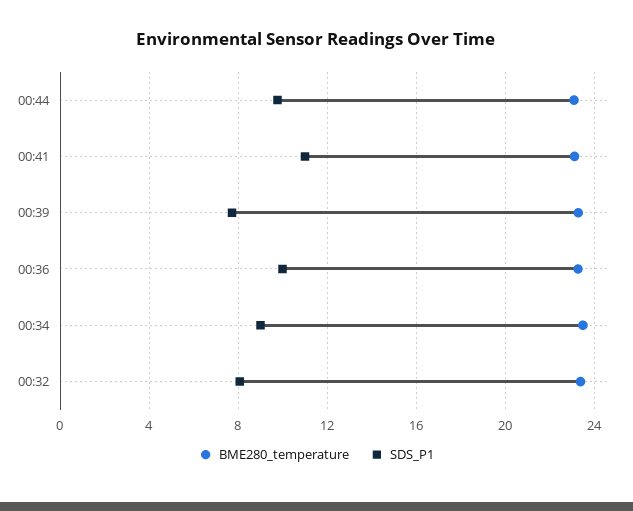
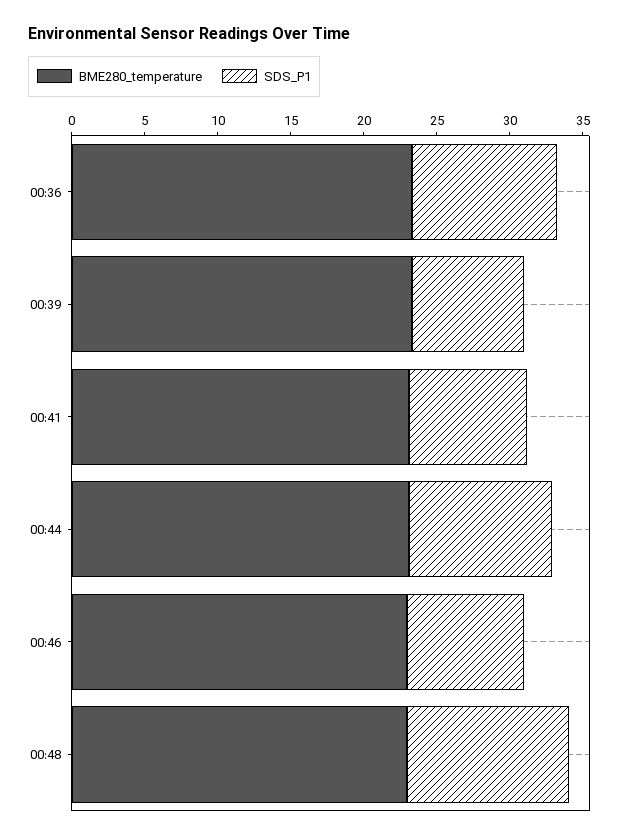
SDS_P1, 00:41: 11 -> 8
BME280_temperature, 00:34: 23.5 -> none
SDS_P1, 00:34: 9 -> none
BME280_temperature, 00:32: 23.5 -> none
SDS_P1, 00:32: 8 -> none
BME280_temperature, 00:46: none -> 23
SDS_P1, 00:46: none -> 8
BME280_temperature, 00:48: none -> 23
SDS_P1, 00:48: none -> 11

